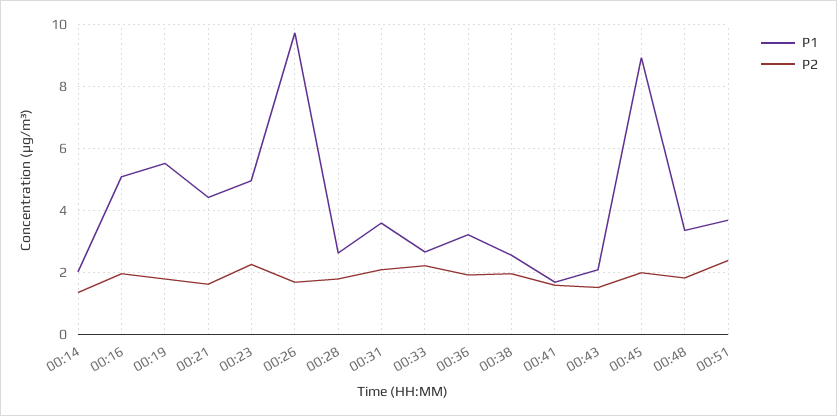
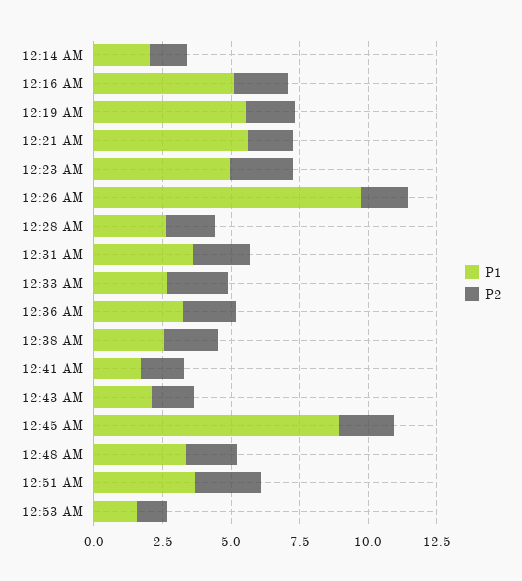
P1, 00:21: 4.4 -> 5.5
P1, 12:53 AM: none -> 1.5
P2, 12:53 AM: none -> 1

